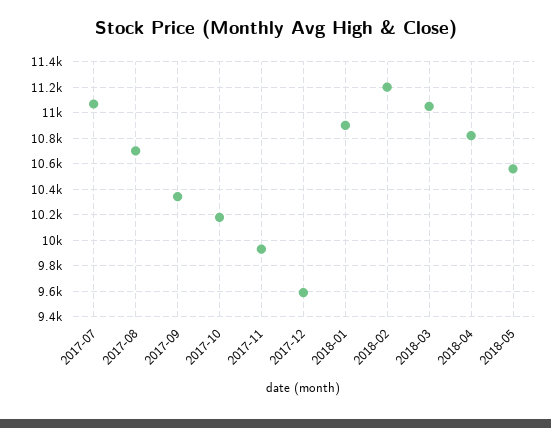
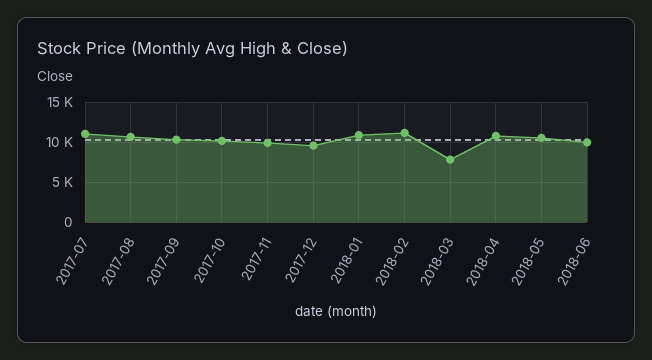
2018-03: 11050 -> 8000
2018-06: none -> 10000

